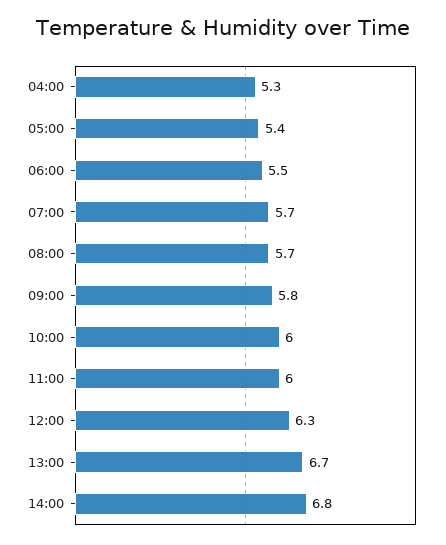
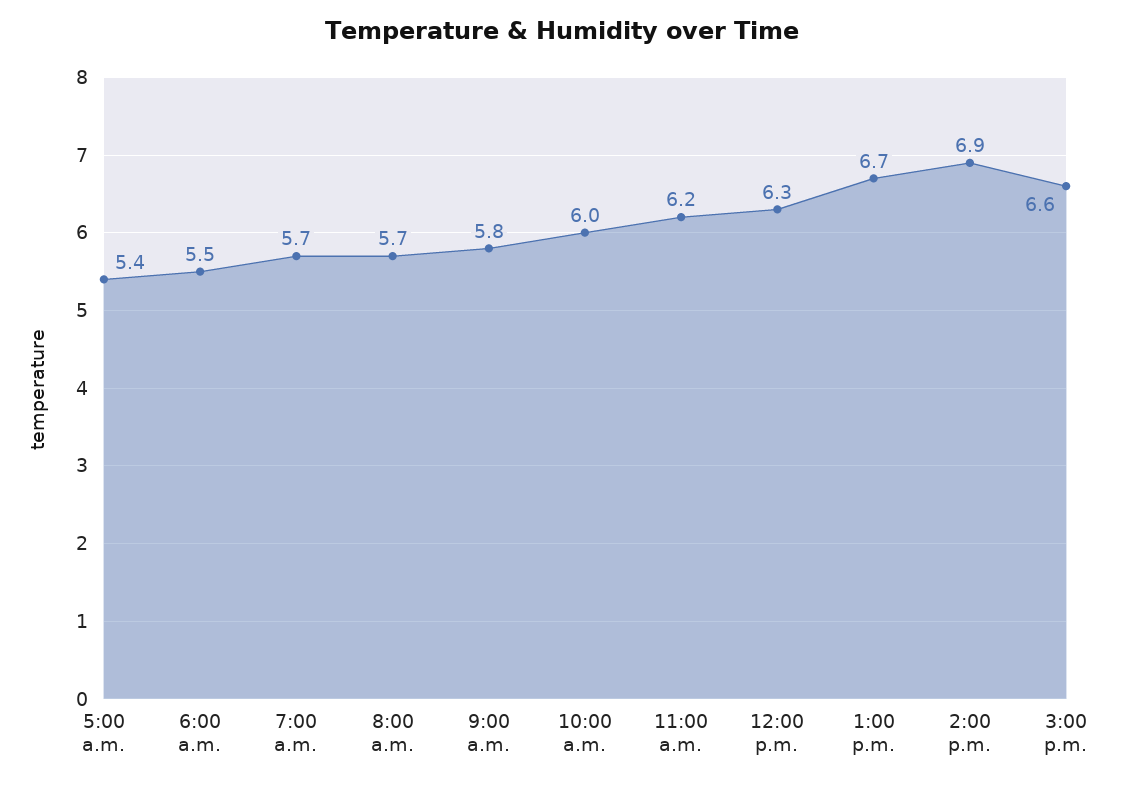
04:00: 5.3 -> none
11:00: 6 -> 6.2
14:00: 6.8 -> 6.9
3:00 p.m.: none -> 6.6

